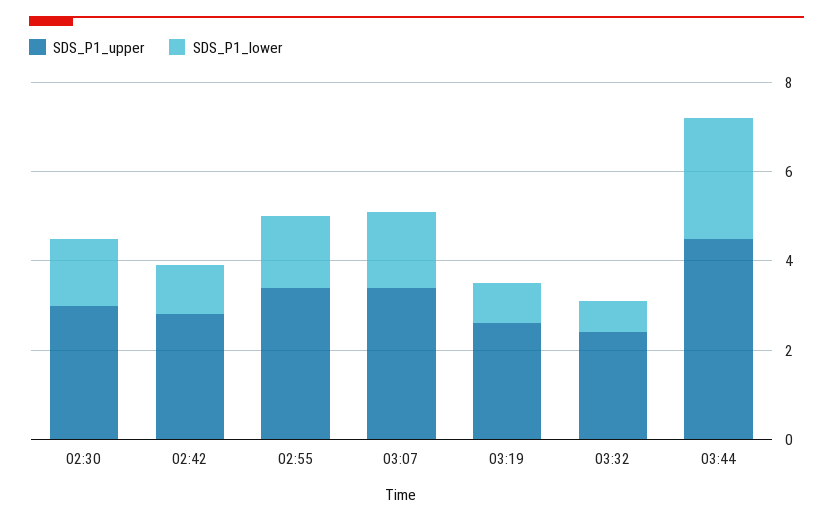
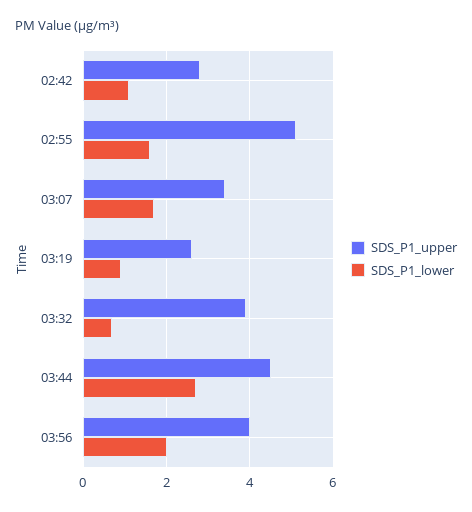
SDS_P1_upper, 02:30: 3 -> none
SDS_P1_lower, 02:30: 1.5 -> none
SDS_P1_upper, 02:55: 3.5 -> 5
SDS_P1_upper, 03:32: 2.5 -> 4
SDS_P1_upper, 03:56: none -> 4
SDS_P1_lower, 03:56: none -> 2

